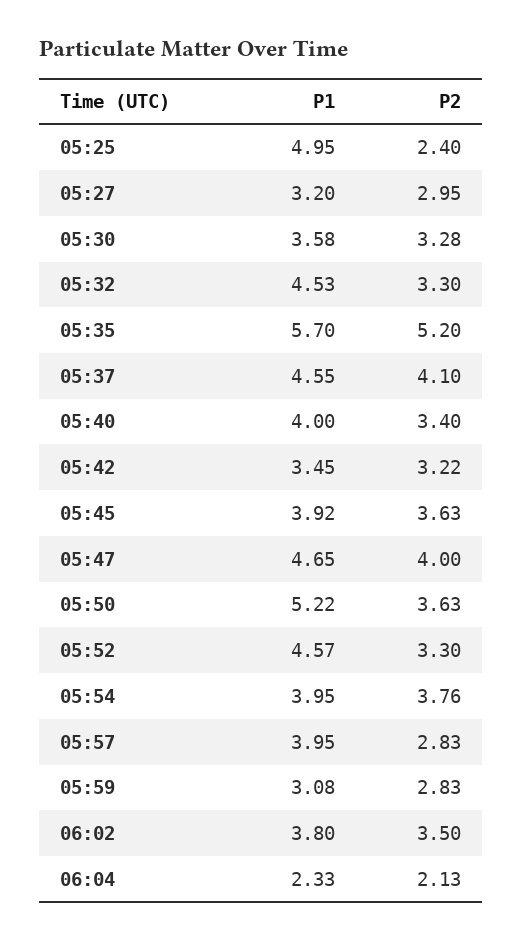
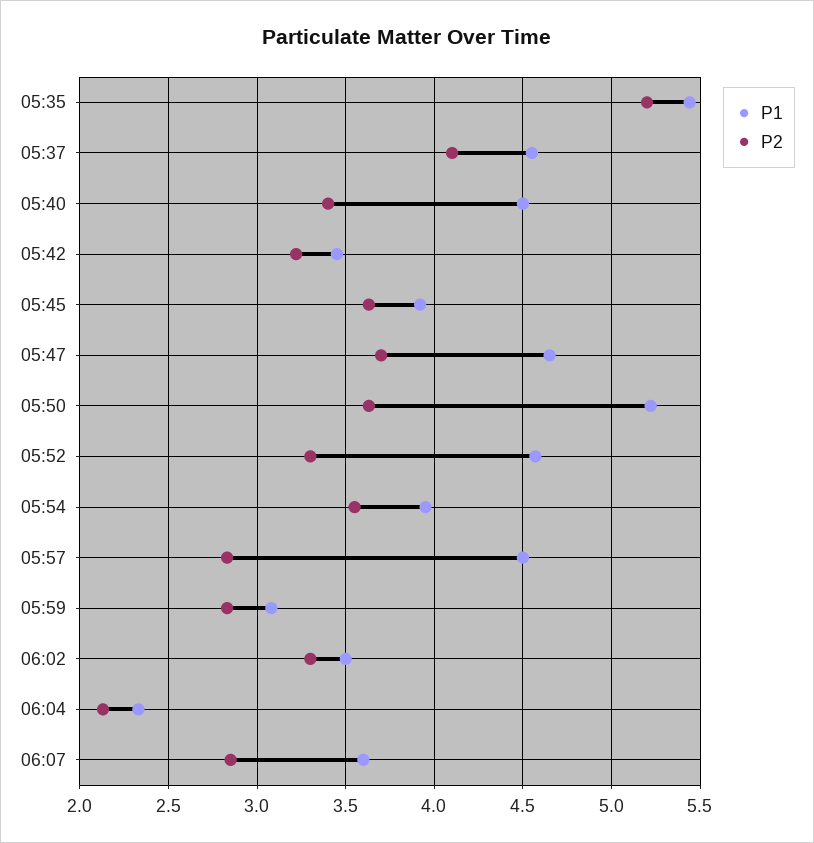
P1, 05:25: 4.95 -> none
P2, 05:25: 2.4 -> none
P1, 05:27: 3.2 -> none
P2, 05:27: 2.95 -> none
P1, 05:30: 3.58 -> none
P2, 05:30: 3.28 -> none
P1, 05:32: 4.53 -> none
P2, 05:32: 3.3 -> none
P1, 05:35: 5.7 -> 5.45
P1, 05:40: 4 -> 4.5
P2, 05:47: 4 -> 3.7
P2, 05:54: 3.76 -> 3.55
P1, 05:57: 3.95 -> 4.5
P1, 06:02: 3.8 -> 3.5
P2, 06:02: 3.5 -> 3.3
P1, 06:07: none -> 3.6
P2, 06:07: none -> 2.85

